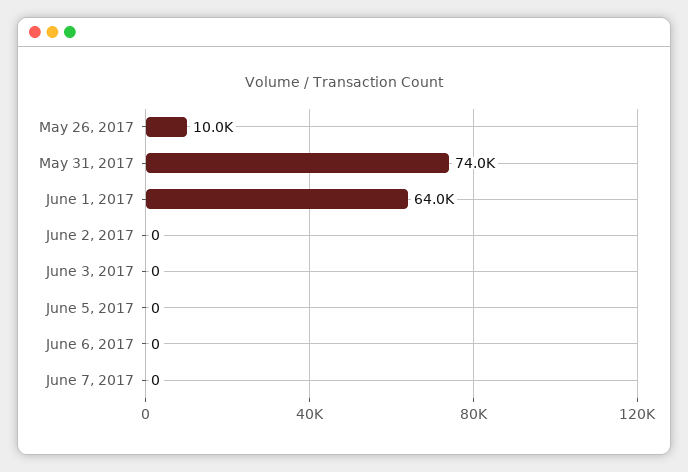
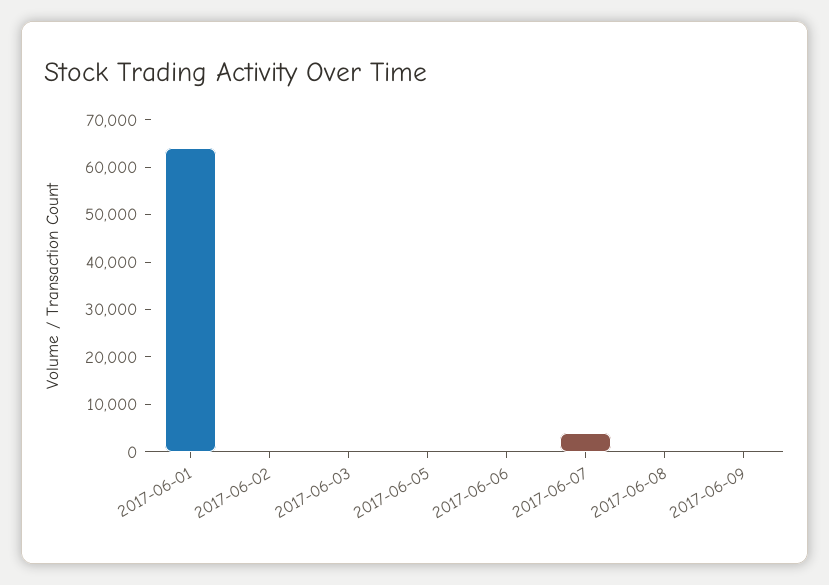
May 26, 2017: 10000 -> none
May 31, 2017: 74000 -> none
June 7, 2017: 0 -> 4000
2017-06-08: none -> 0
2017-06-09: none -> 0

